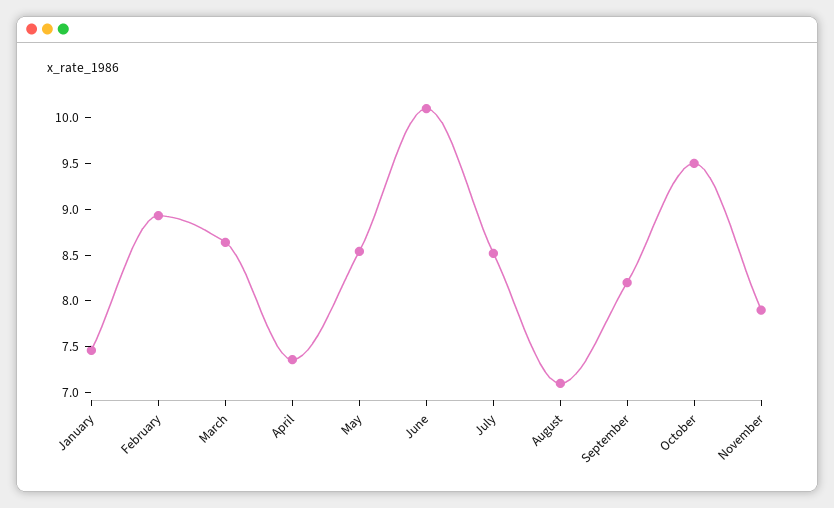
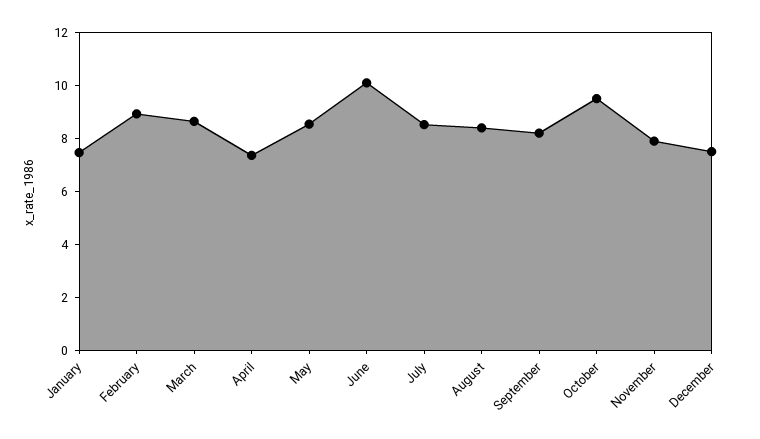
August: 7.1 -> 8.5
December: none -> 7.5

